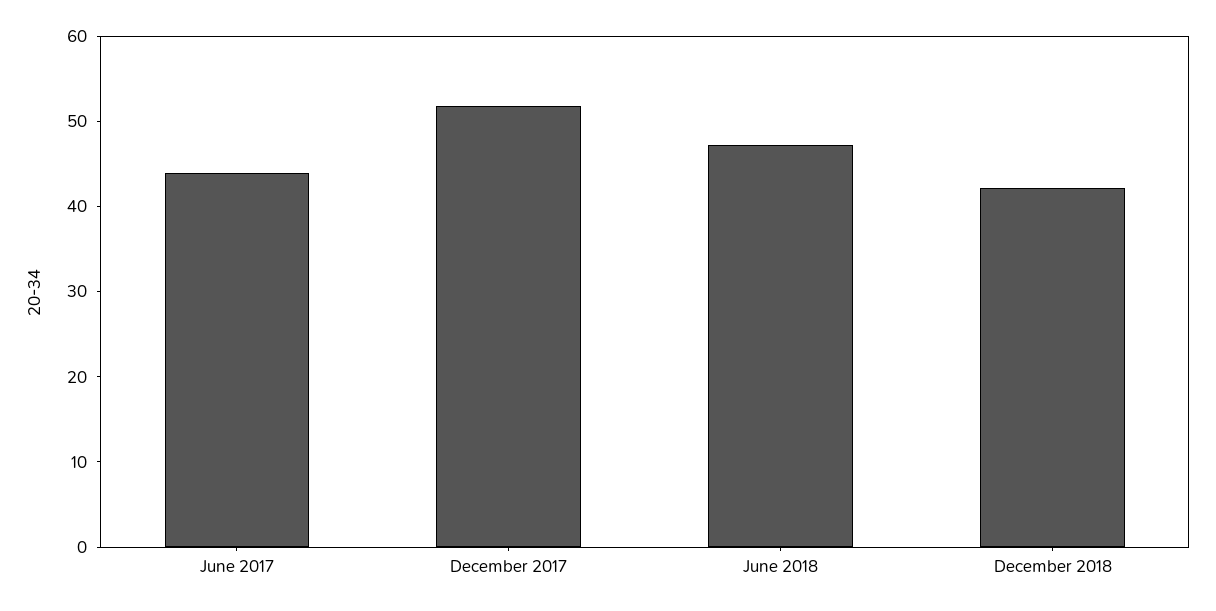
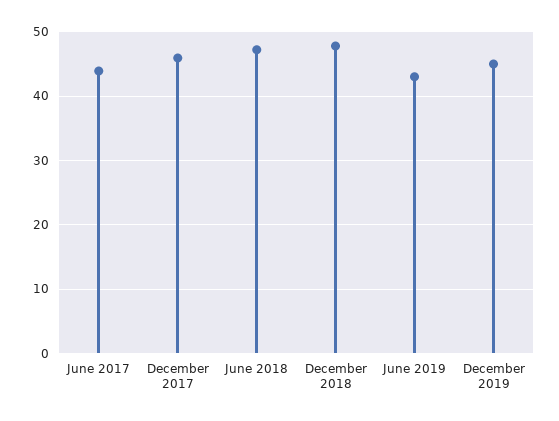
December 2017: 52 -> 46
December 2018: 42 -> 48
June 2019: none -> 43
December 2019: none -> 45

